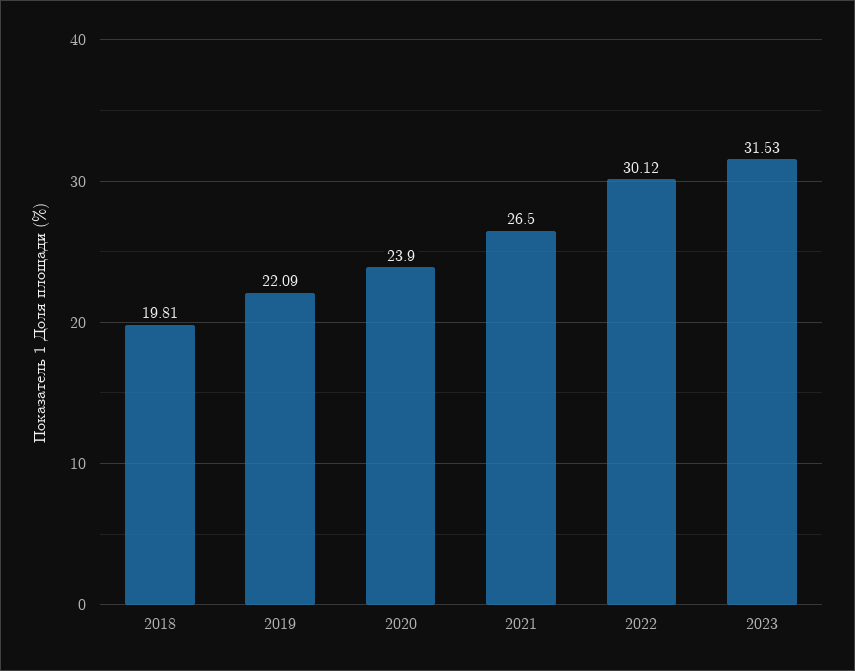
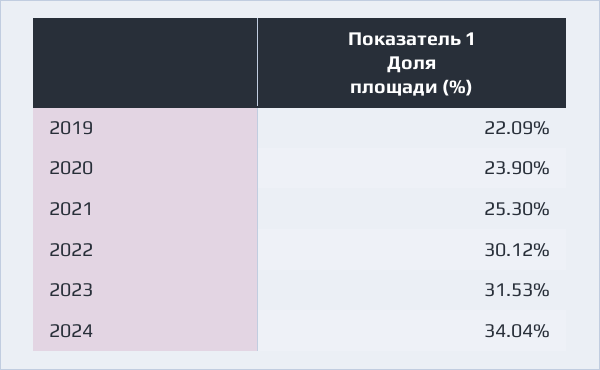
2018: 19.81 -> none
2021: 26.5 -> 25.3
2024: none -> 34.04

